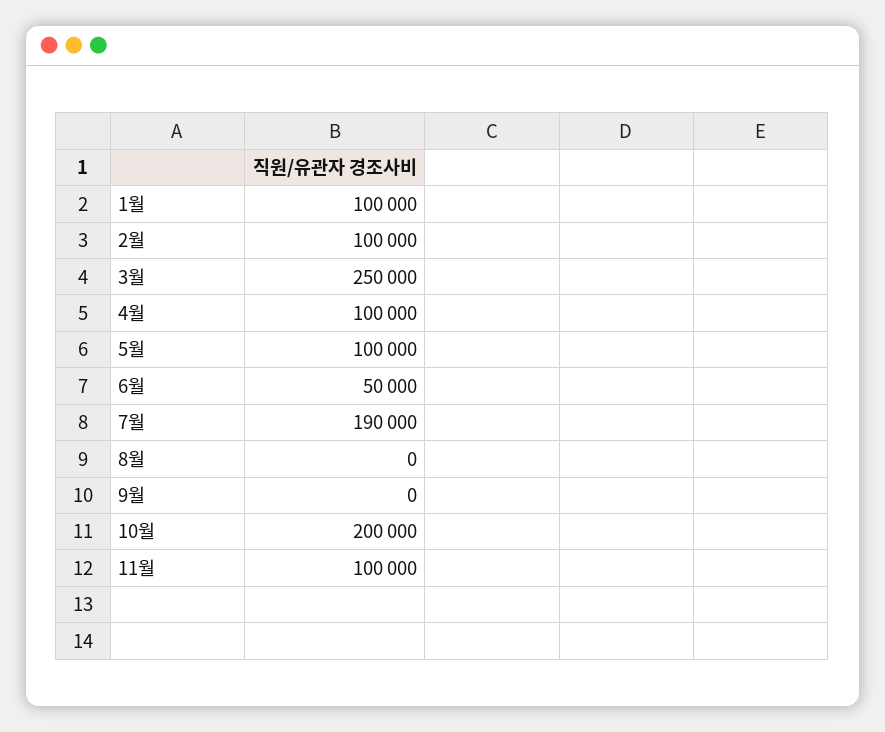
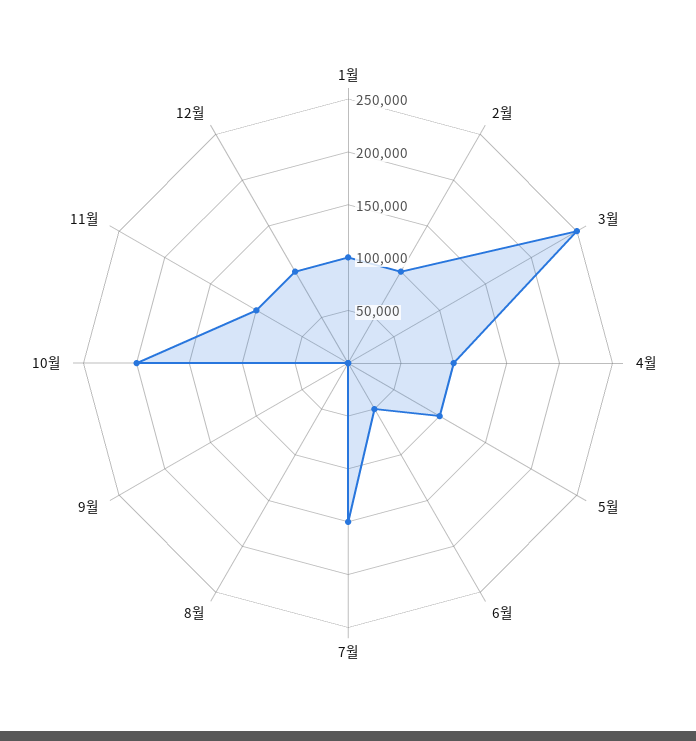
7월: 190000 -> 150000
12월: none -> 100000

